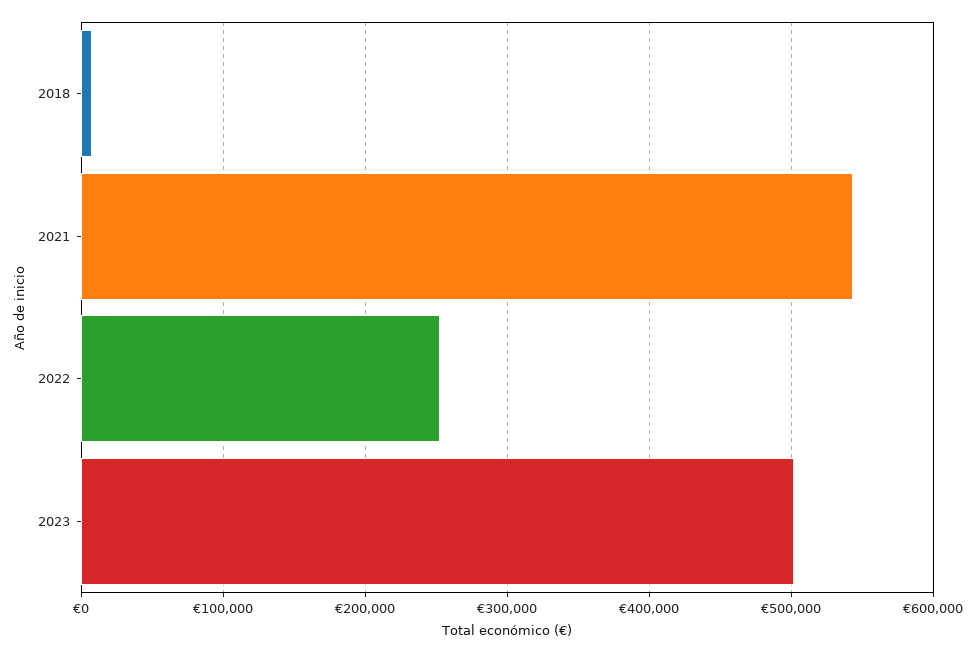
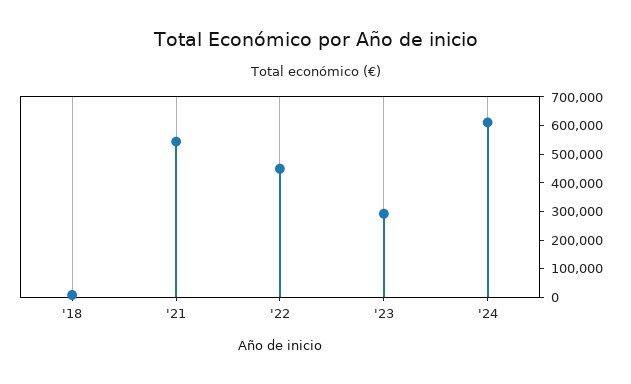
2022: 250000 -> 450000
2023: 500000 -> 300000
'24: none -> 600000

